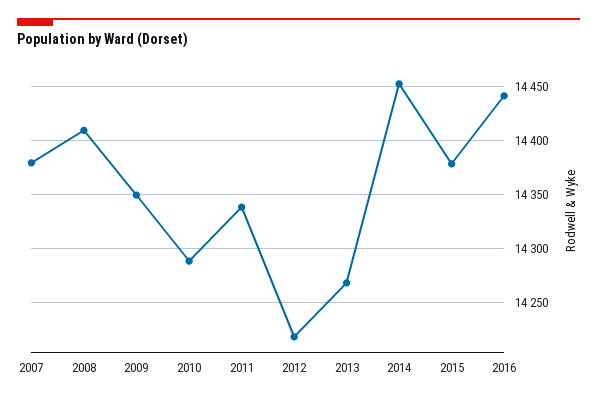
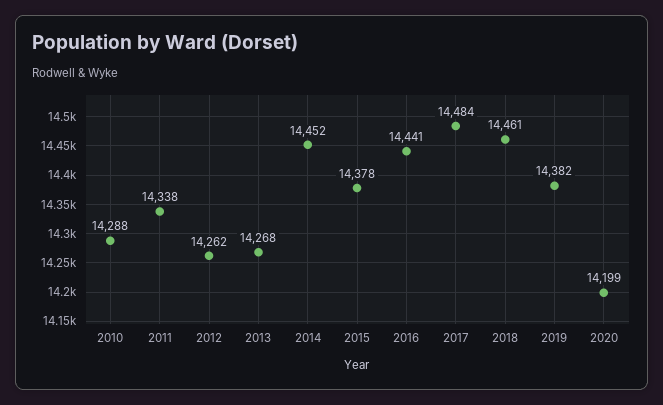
2007: 14380 -> none
2008: 14410 -> none
2009: 14350 -> none
2012: 14220 -> 14262
2017: none -> 14484
2018: none -> 14461
2019: none -> 14382
2020: none -> 14199

